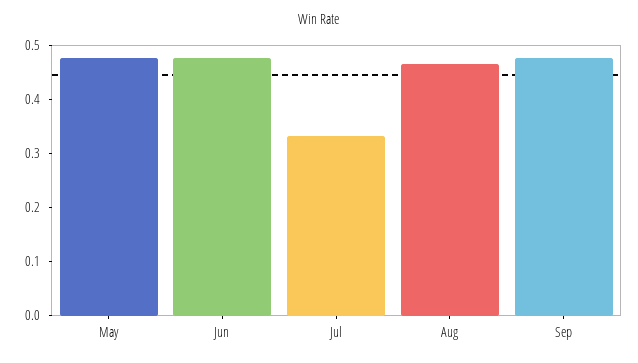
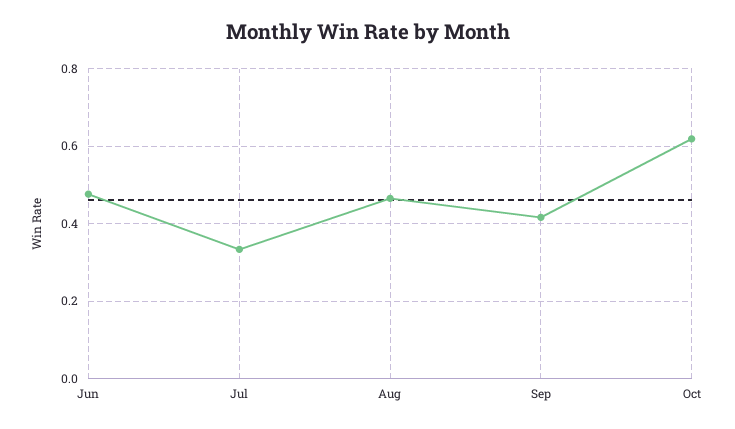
May: 0.48 -> none
Sep: 0.48 -> 0.42
Oct: none -> 0.62

